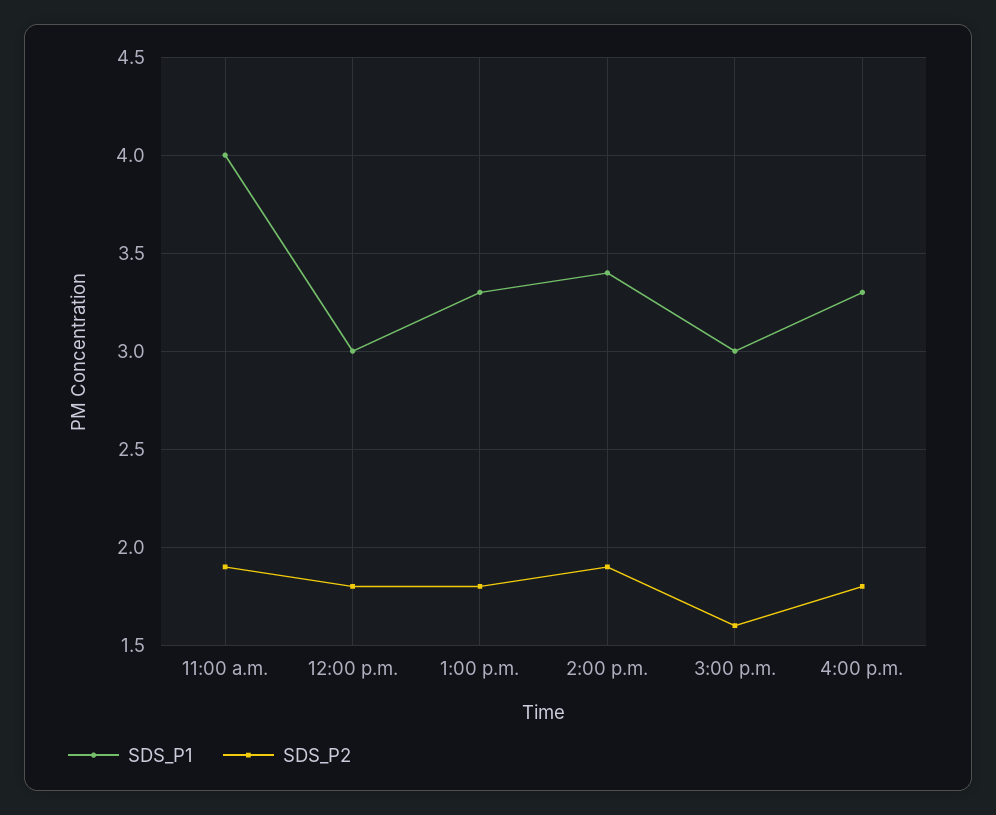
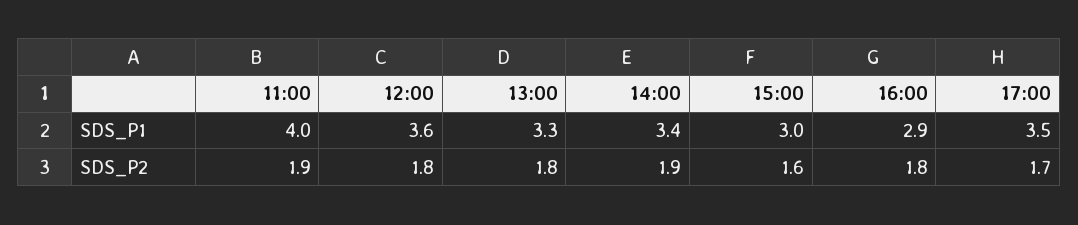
SDS_P1, 12:00 p.m.: 3 -> 3.6
SDS_P1, 4:00 p.m.: 3.3 -> 2.9
SDS_P1, 17:00: none -> 3.5
SDS_P2, 17:00: none -> 1.7

